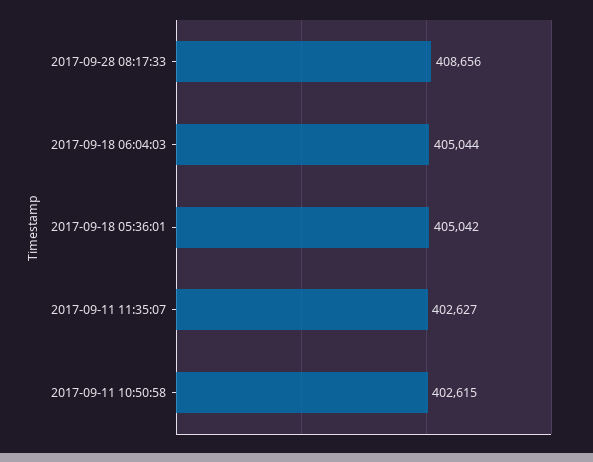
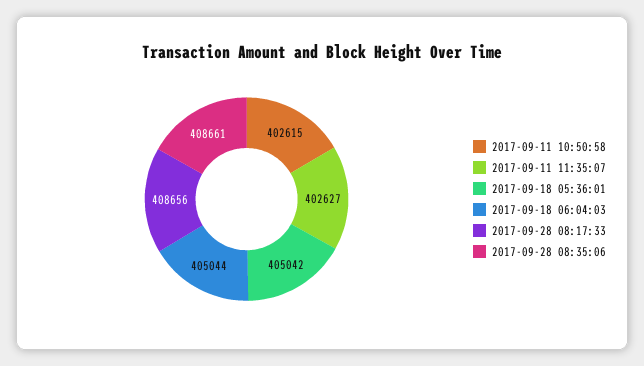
2017-09-28 08:35:06: none -> 408661

